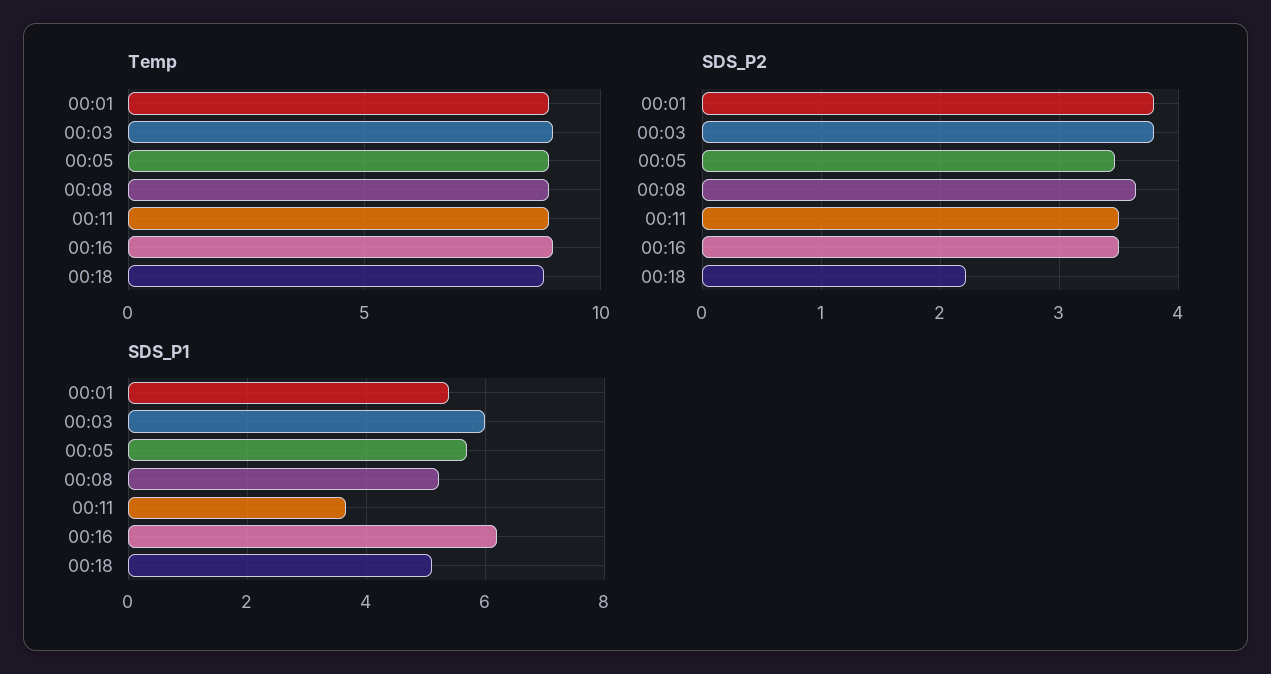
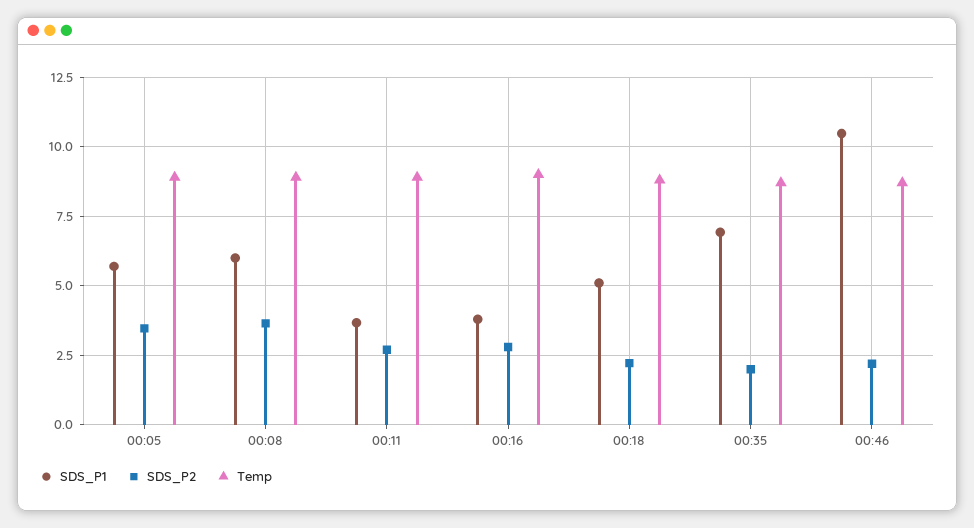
Temp, 00:01: 9 -> none
Temp, 00:03: 9 -> none
SDS_P2, 00:01: 3.8 -> none
SDS_P2, 00:03: 3.8 -> none
SDS_P2, 00:11: 3.5 -> 2.75
SDS_P2, 00:16: 3.5 -> 2.75
SDS_P1, 00:01: 5.4 -> none
SDS_P1, 00:03: 6 -> none
SDS_P1, 00:08: 5.2 -> 6
SDS_P1, 00:16: 6.2 -> 3.75
SDS_P1, 00:35: none -> 7
SDS_P2, 00:35: none -> 2
Temp, 00:35: none -> 8.75
SDS_P1, 00:46: none -> 10.5
SDS_P2, 00:46: none -> 2.25
Temp, 00:46: none -> 8.75

